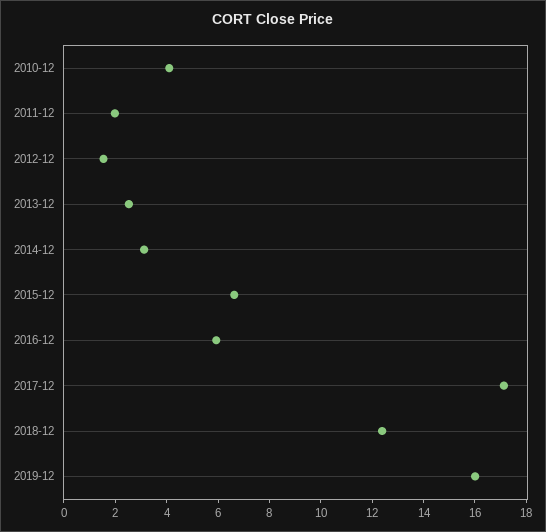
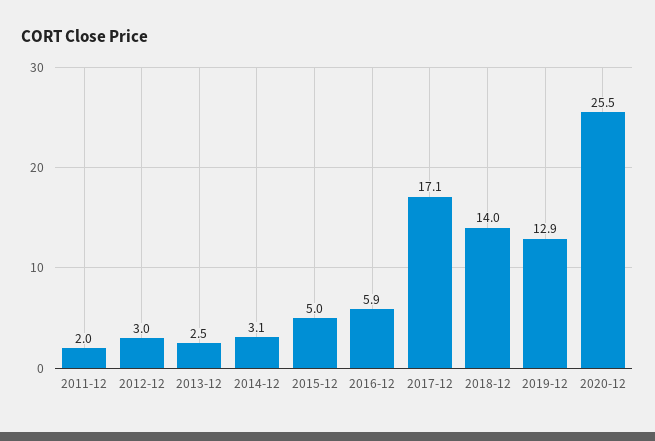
2010-12: 4 -> none
2012-12: 1.5 -> 3
2015-12: 6.5 -> 5
2018-12: 12.5 -> 14
2019-12: 16 -> 12.9
2020-12: none -> 25.5

